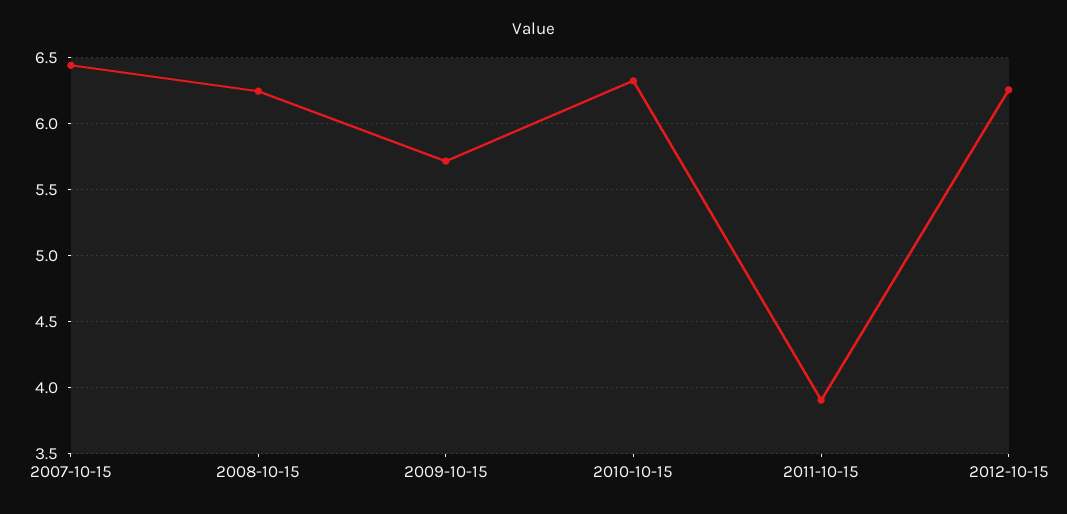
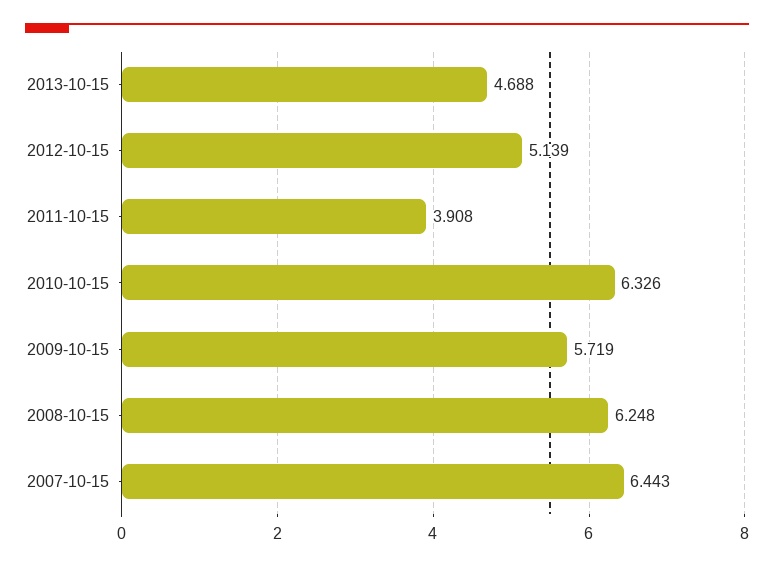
2012-10-15: 6.25 -> 5.139
2013-10-15: none -> 4.688

